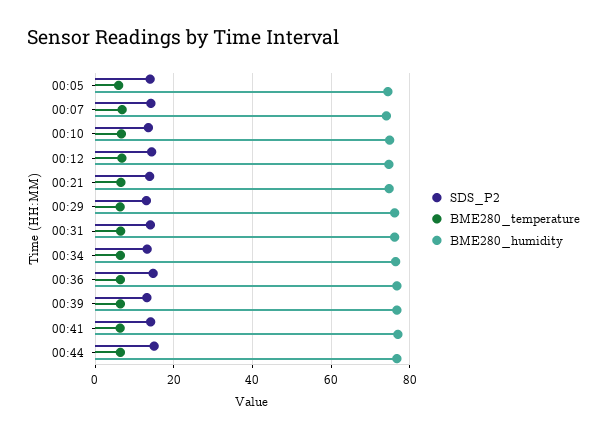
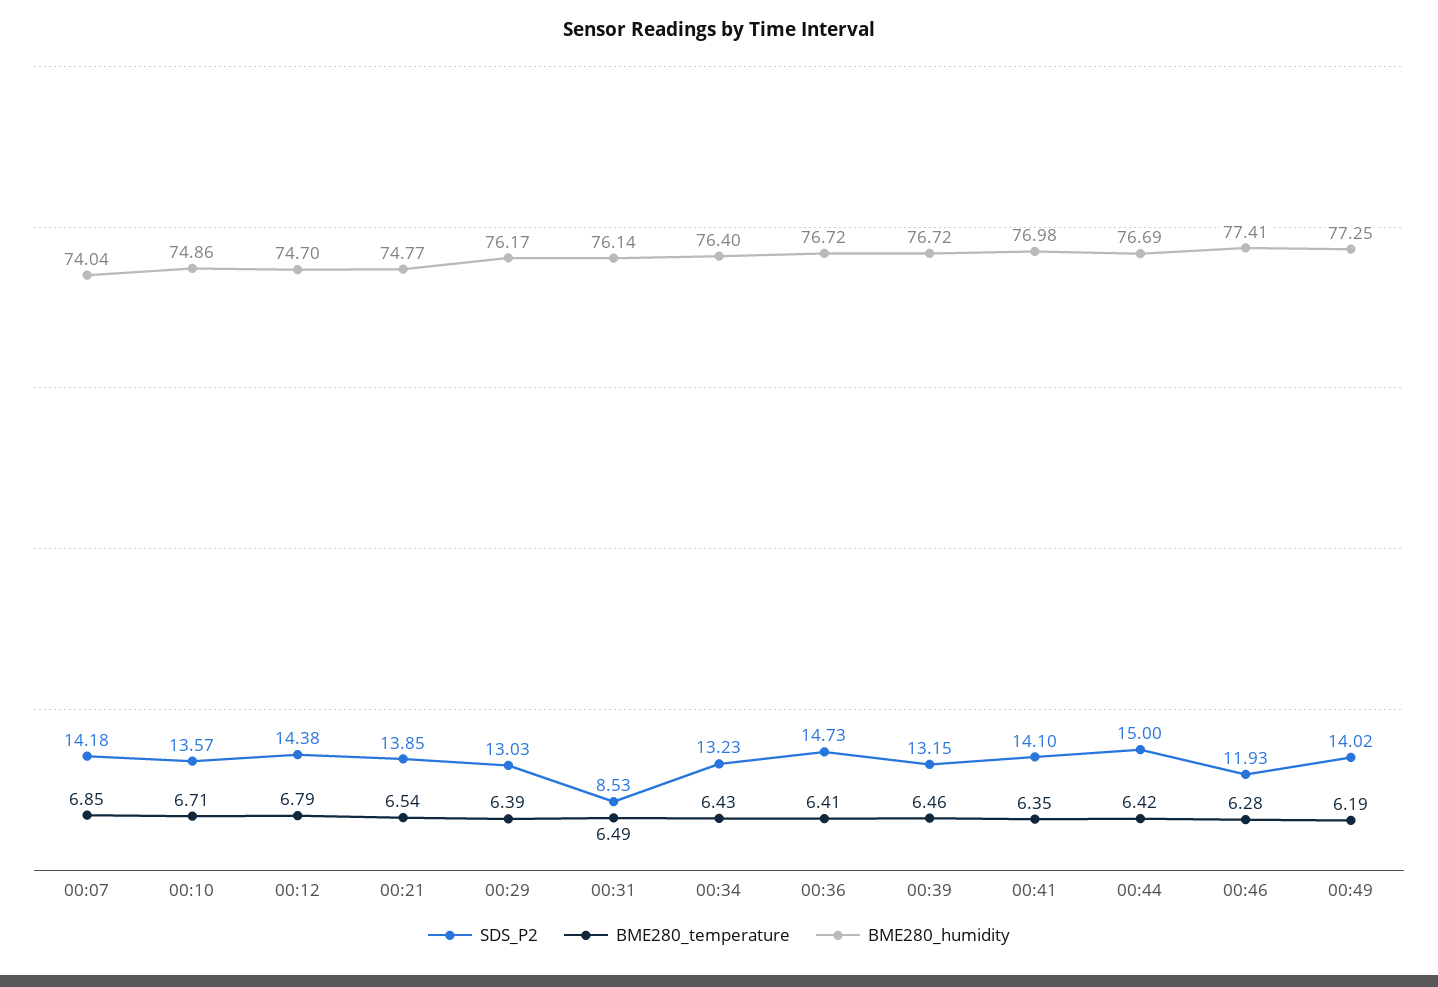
SDS_P2, 00:05: 14 -> none
BME280_temperature, 00:05: 6 -> none
BME280_humidity, 00:05: 74 -> none
SDS_P2, 00:31: 14 -> 8.53
SDS_P2, 00:46: none -> 11.93
BME280_temperature, 00:46: none -> 6.28
BME280_humidity, 00:46: none -> 77.41
SDS_P2, 00:49: none -> 14.02
BME280_temperature, 00:49: none -> 6.19
BME280_humidity, 00:49: none -> 77.25

